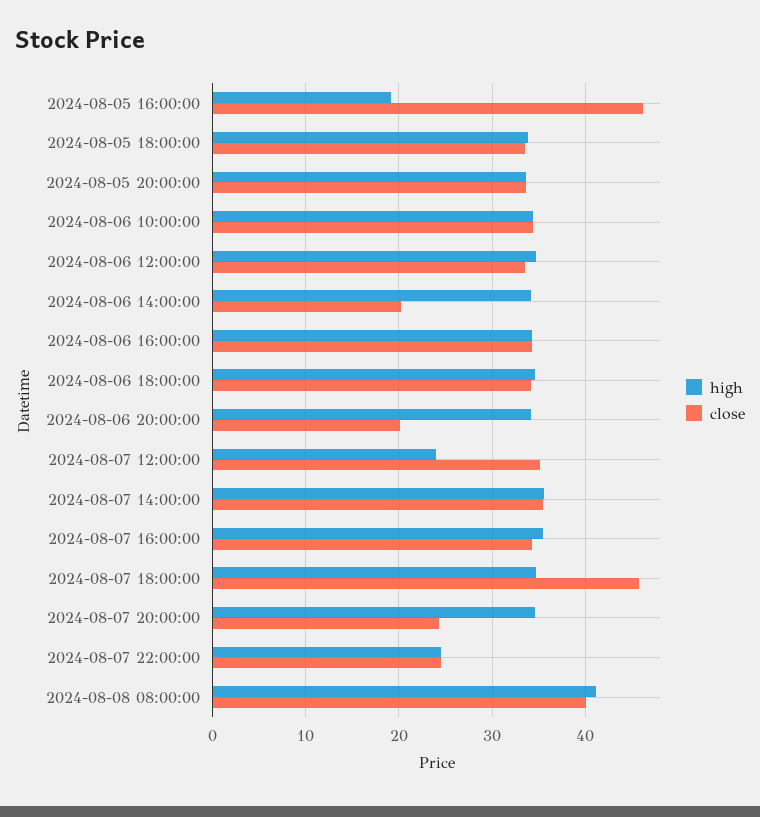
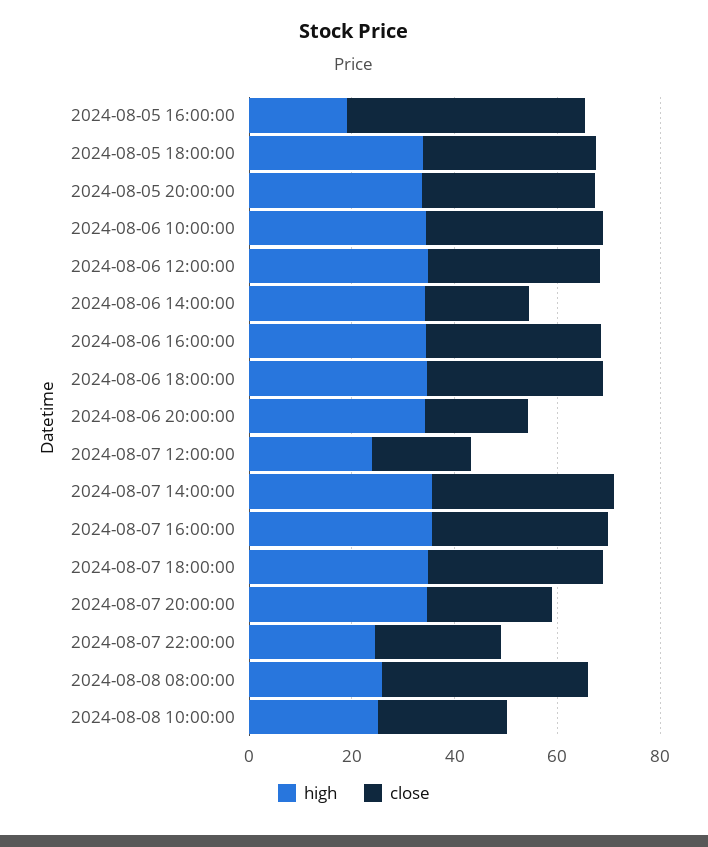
close, 2024-08-07 12:00:00: 35 -> 20
close, 2024-08-07 18:00:00: 46 -> 35
high, 2024-08-08 08:00:00: 41 -> 25
high, 2024-08-08 10:00:00: none -> 25
close, 2024-08-08 10:00:00: none -> 25

